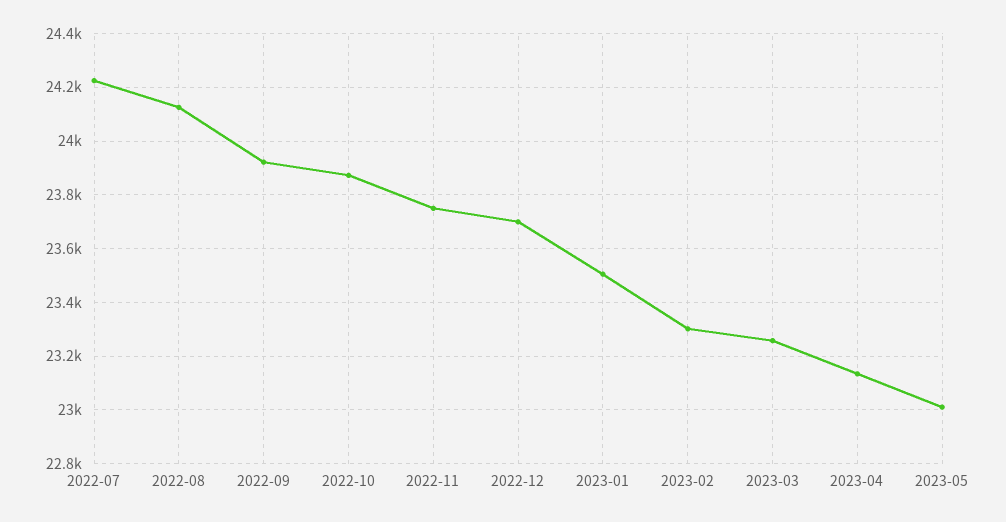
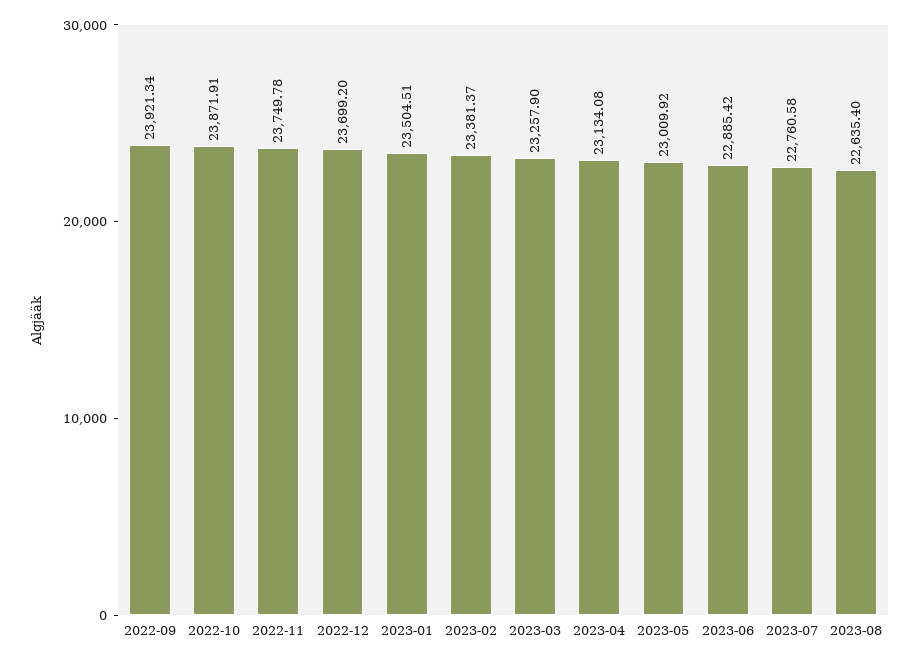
2022-07: 24225 -> none
2022-08: 24125 -> none
2023-02: 23300 -> 23381.37
2023-06: none -> 22885.42
2023-07: none -> 22760.58
2023-08: none -> 22635.4

